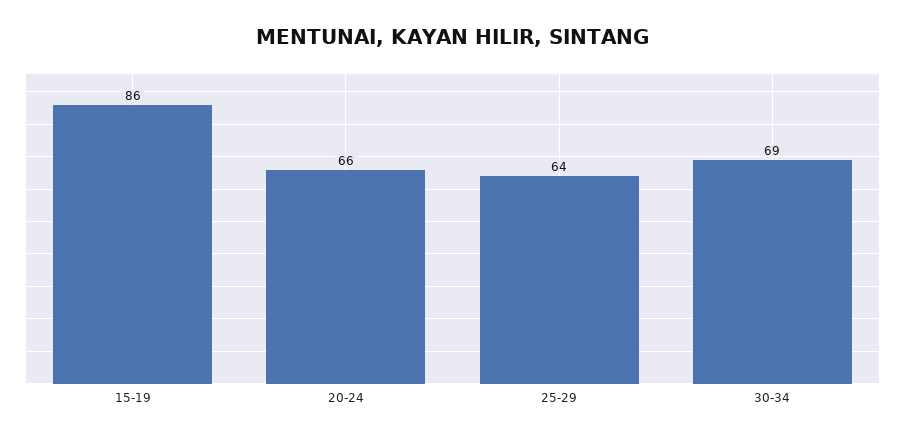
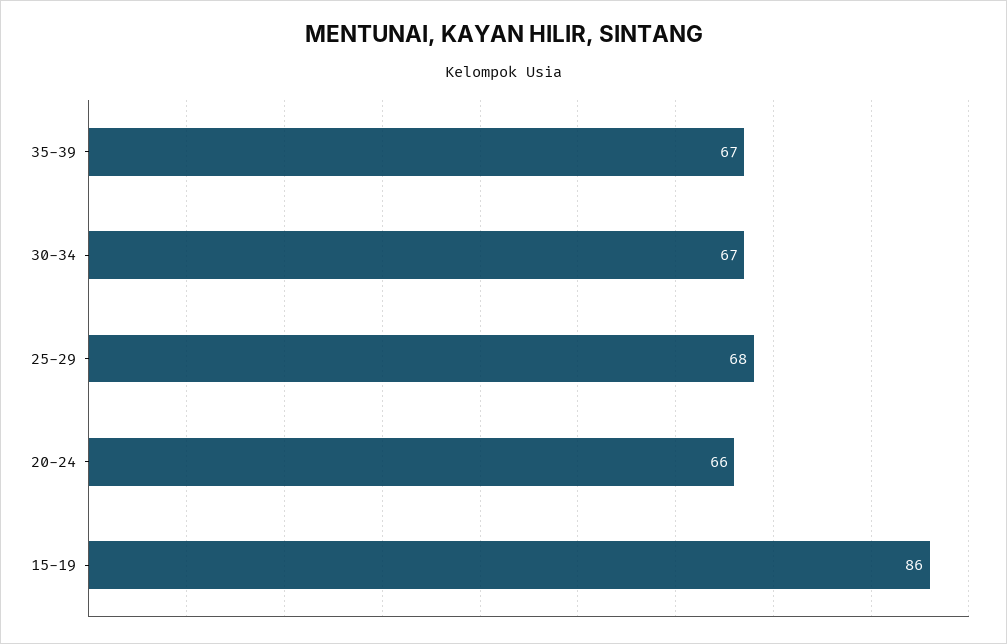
25-29: 64 -> 68
30-34: 69 -> 67
35-39: none -> 67

